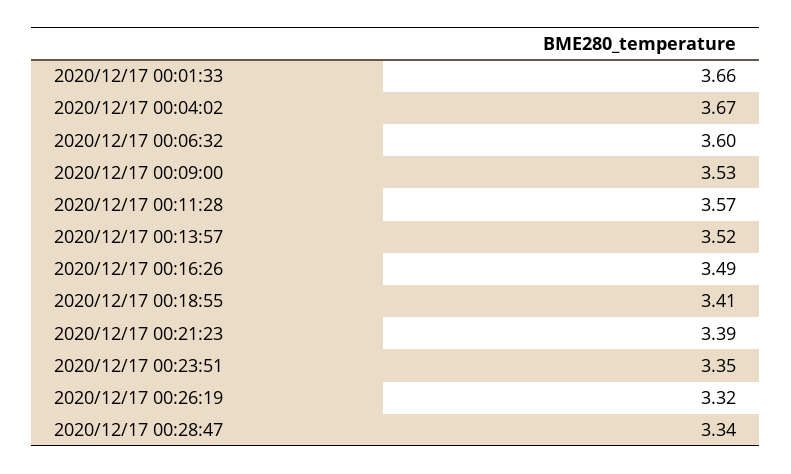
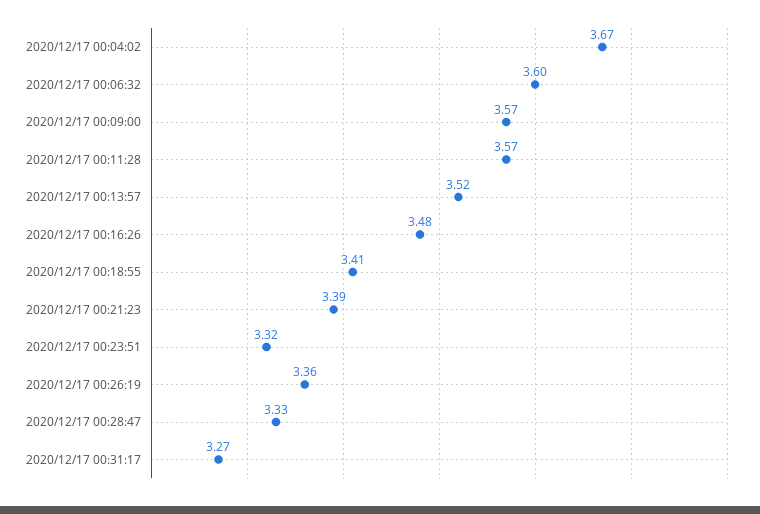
2020/12/17 00:01:33: 3.66 -> none
2020/12/17 00:09:00: 3.53 -> 3.57
2020/12/17 00:16:26: 3.49 -> 3.48
2020/12/17 00:23:51: 3.35 -> 3.32
2020/12/17 00:26:19: 3.32 -> 3.36
2020/12/17 00:28:47: 3.34 -> 3.33
2020/12/17 00:31:17: none -> 3.27

